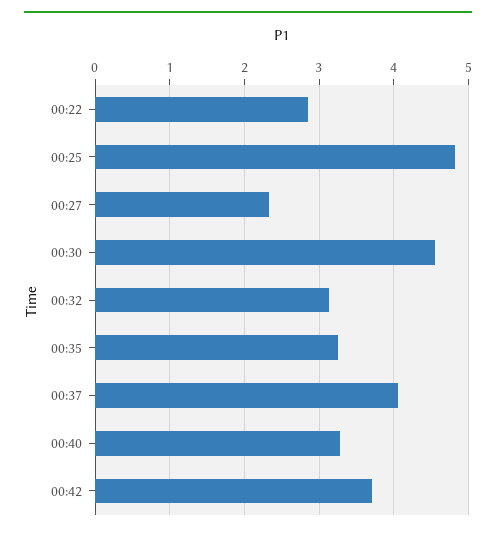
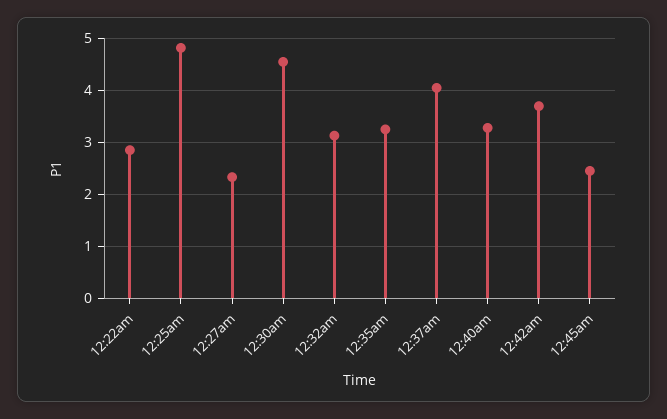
12:45am: none -> 2.4

